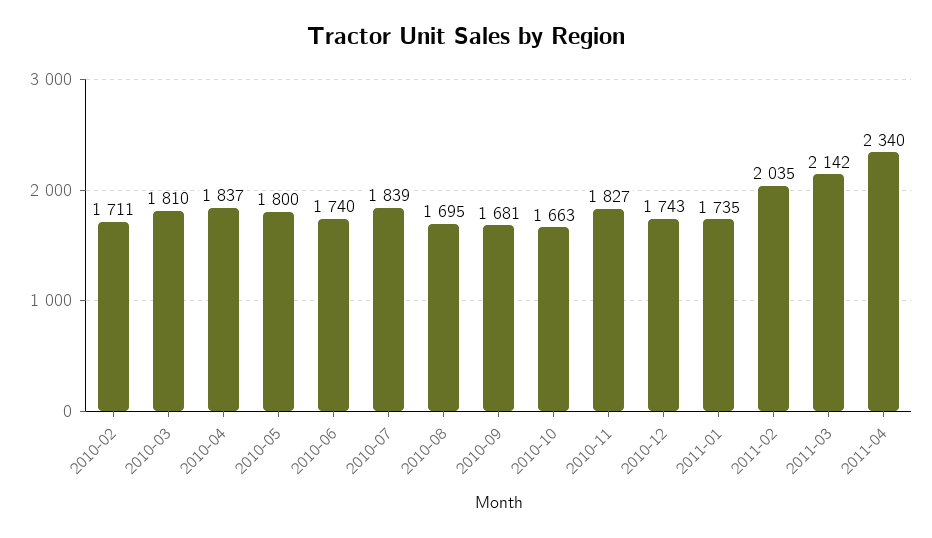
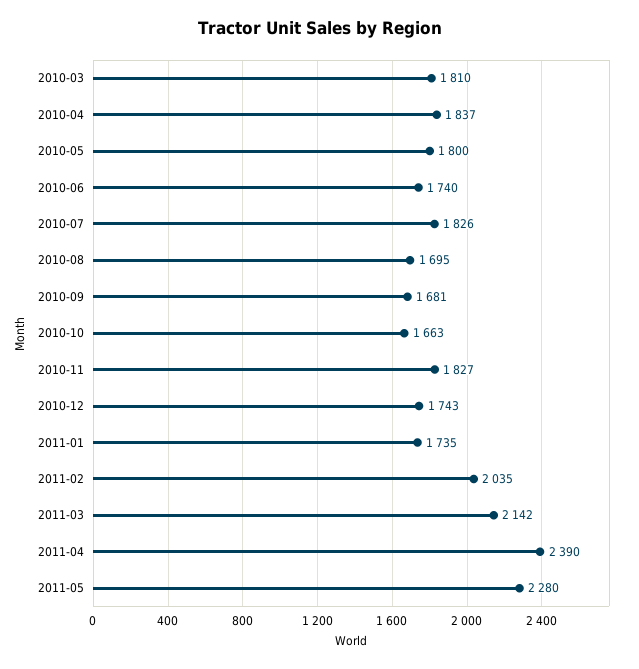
2010-02: 1711 -> none
2010-07: 1839 -> 1826
2011-04: 2340 -> 2390
2011-05: none -> 2280

